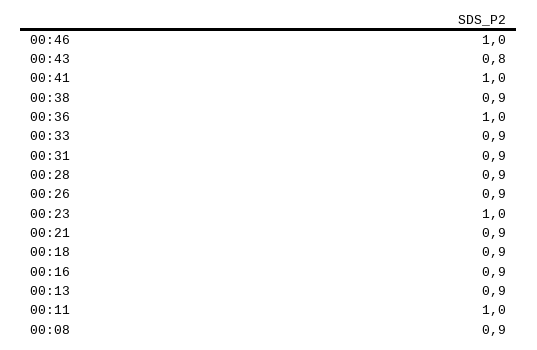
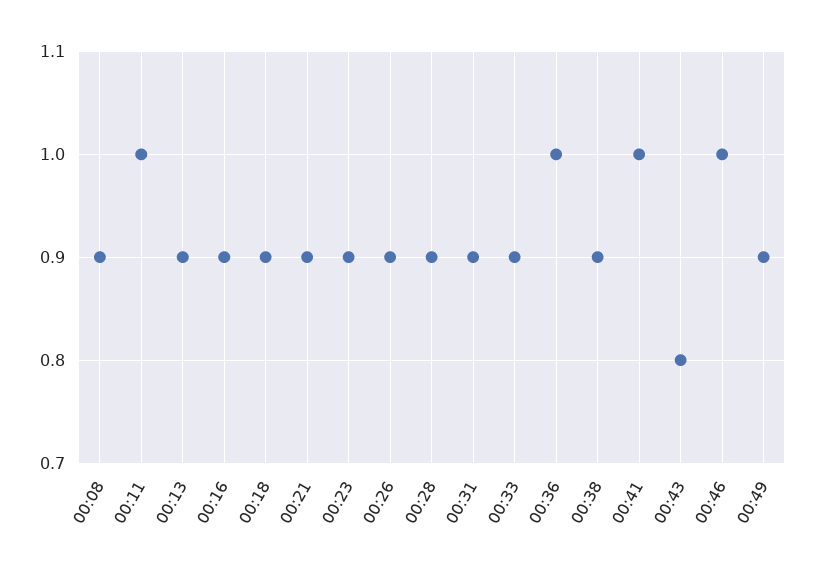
00:23: 1 -> 0.9
00:49: none -> 0.9

